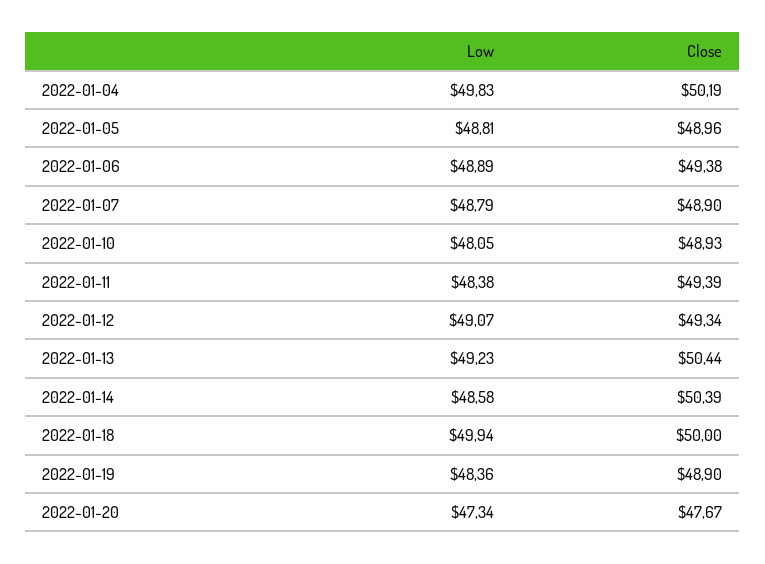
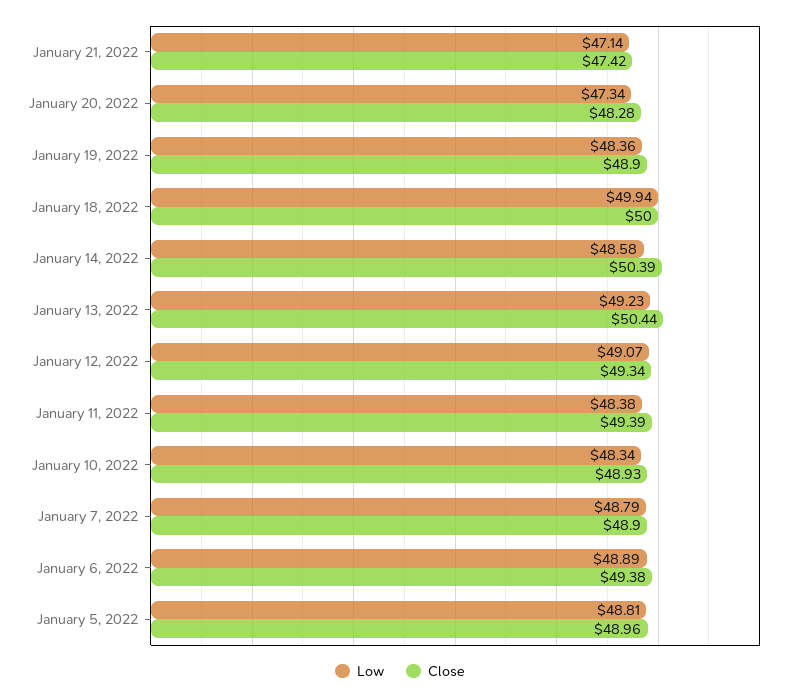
Low, 2022-01-04: 49.83 -> none
Close, 2022-01-04: 50.19 -> none
Low, 2022-01-10: 48.05 -> 48.34
Close, 2022-01-20: 47.67 -> 48.28
Low, January 21, 2022: none -> 47.14
Close, January 21, 2022: none -> 47.42

